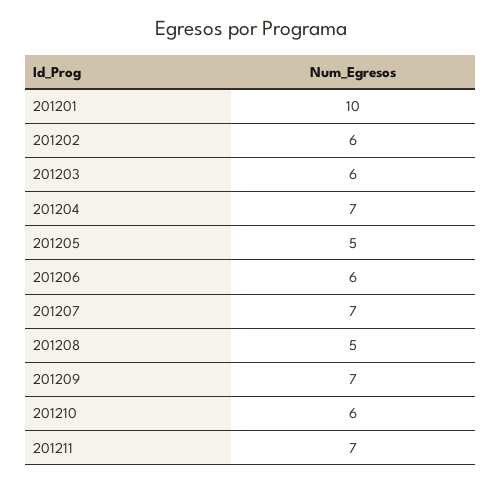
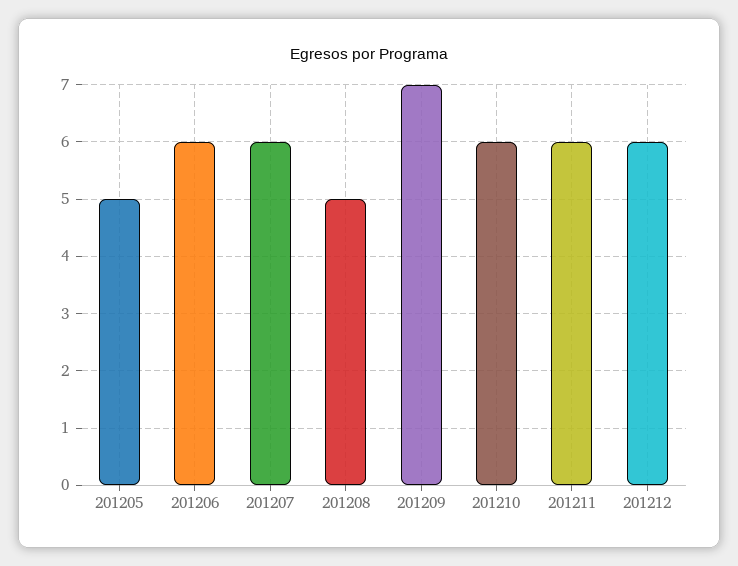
201201: 10 -> none
201202: 6 -> none
201203: 6 -> none
201204: 7 -> none
201207: 7 -> 6
201211: 7 -> 6
201212: none -> 6

